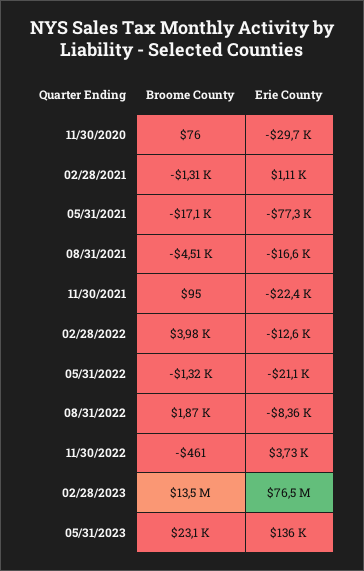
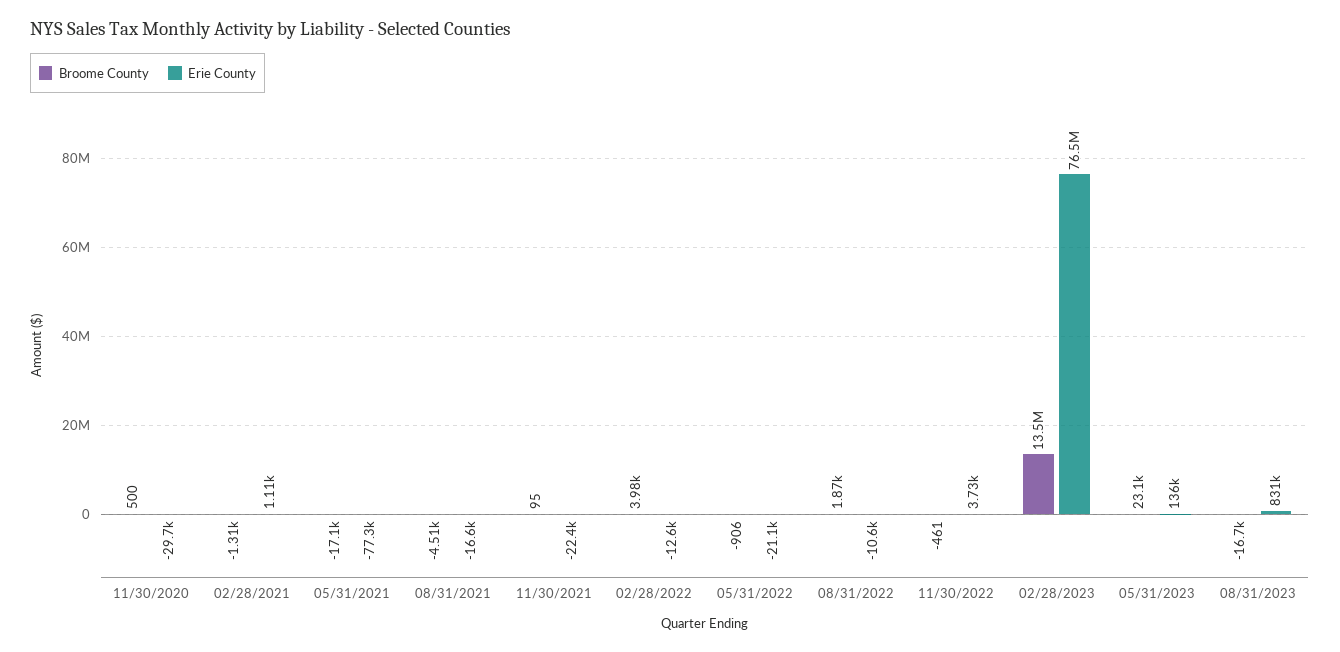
Broome County, 11/30/2020: 76 -> 500
Broome County, 05/31/2022: -1320 -> -906
Erie County, 08/31/2022: -8360 -> -10600
Broome County, 08/31/2023: none -> -16700
Erie County, 08/31/2023: none -> 831000

